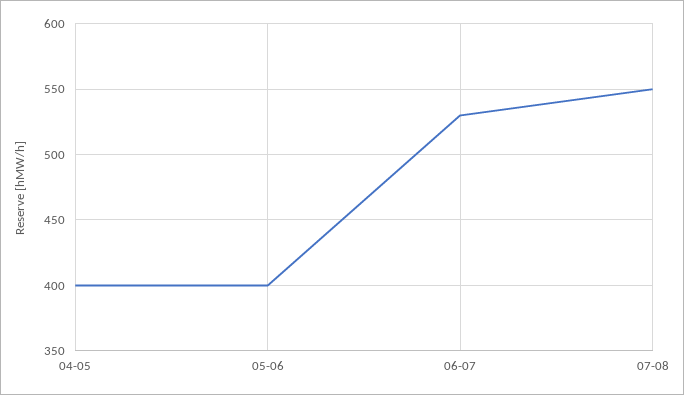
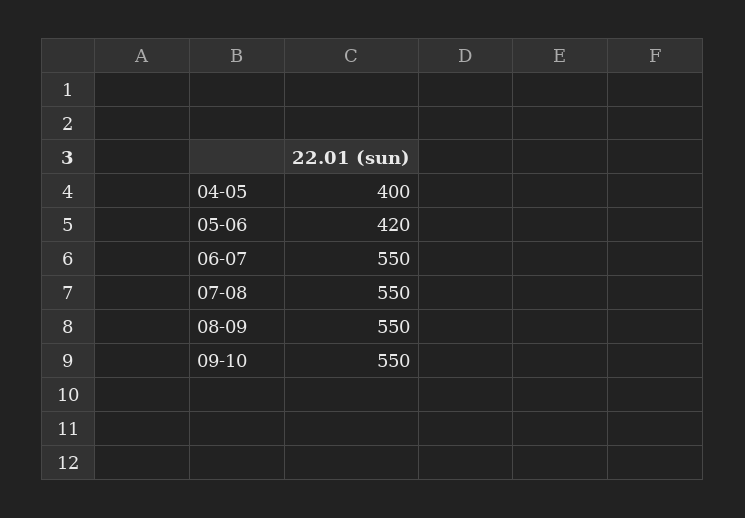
05-06: 400 -> 420
06-07: 530 -> 550
08-09: none -> 550
09-10: none -> 550

